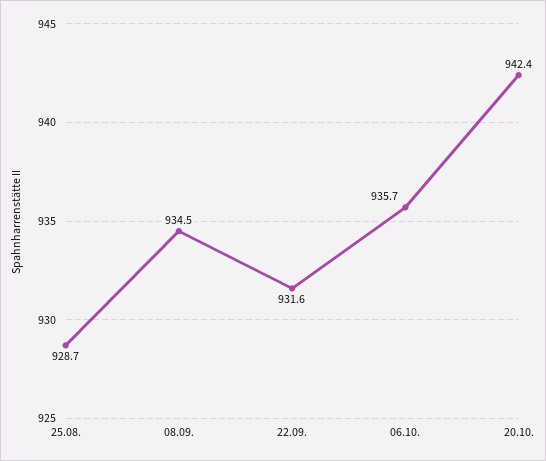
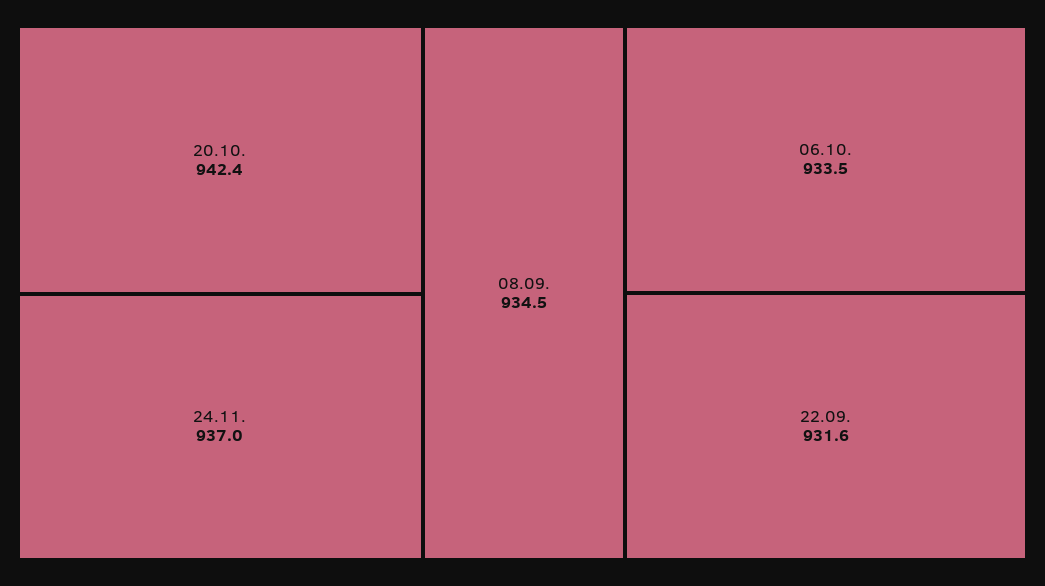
25.08.: 928.7 -> none
06.10.: 935.7 -> 933.5
24.11.: none -> 937

